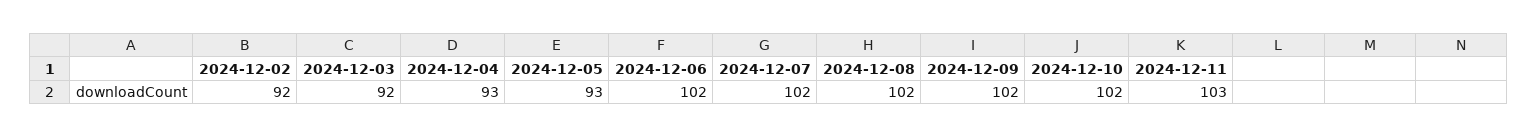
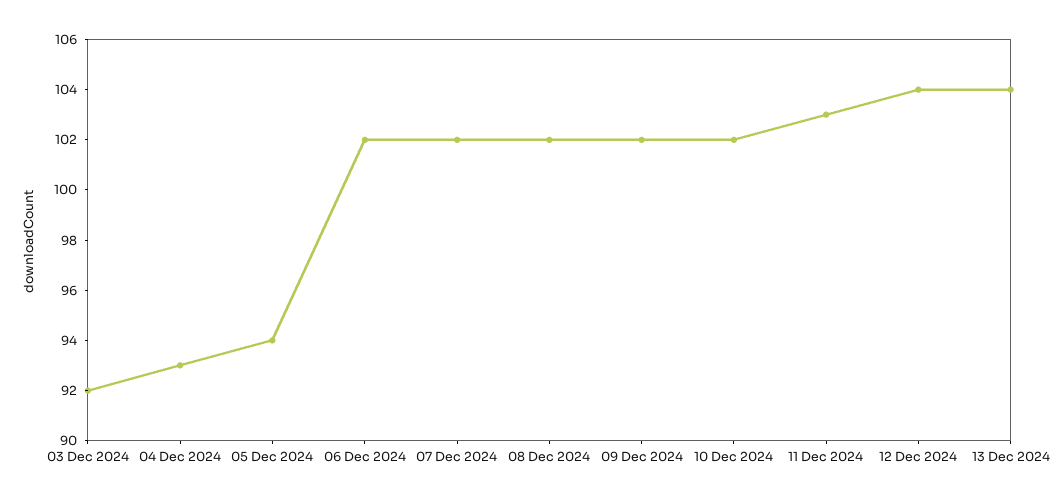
2024-12-02: 92 -> none
2024-12-05: 93 -> 94
12 Dec 2024: none -> 104
13 Dec 2024: none -> 104

